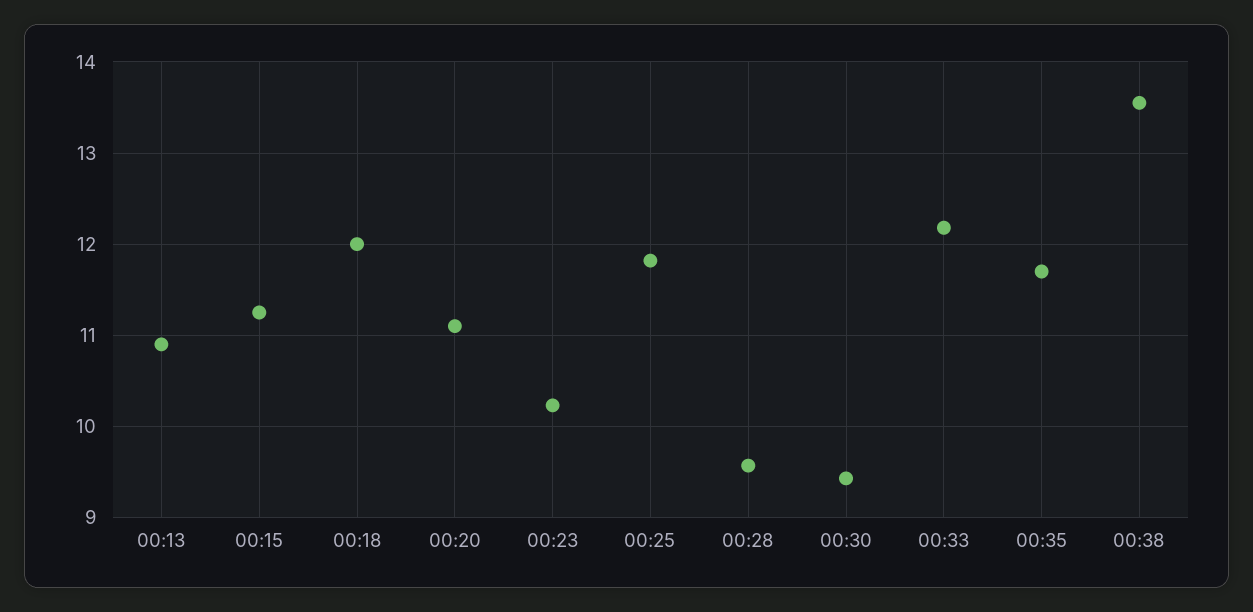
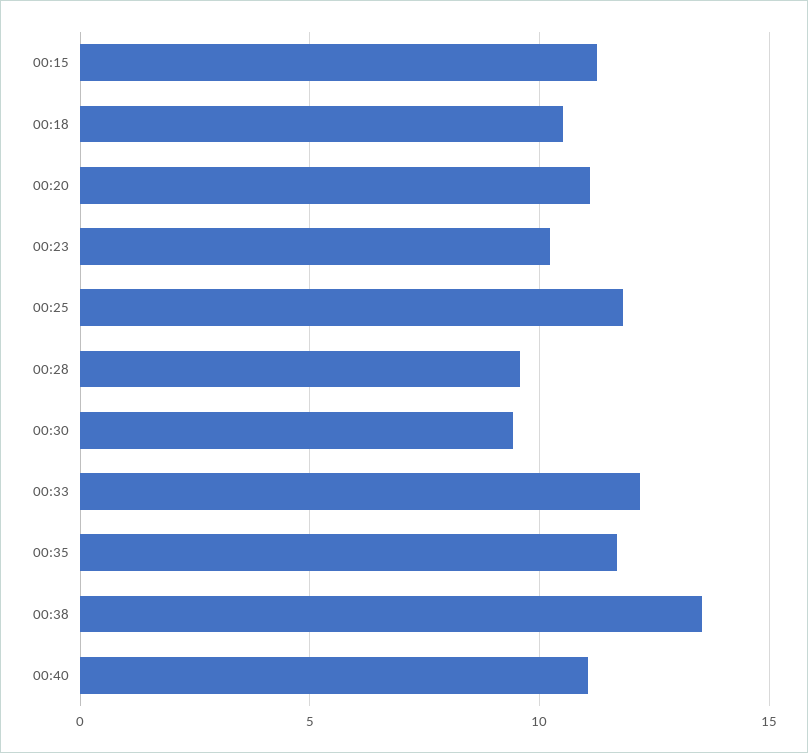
00:13: 10.9 -> none
00:18: 12 -> 10.5
00:40: none -> 11

